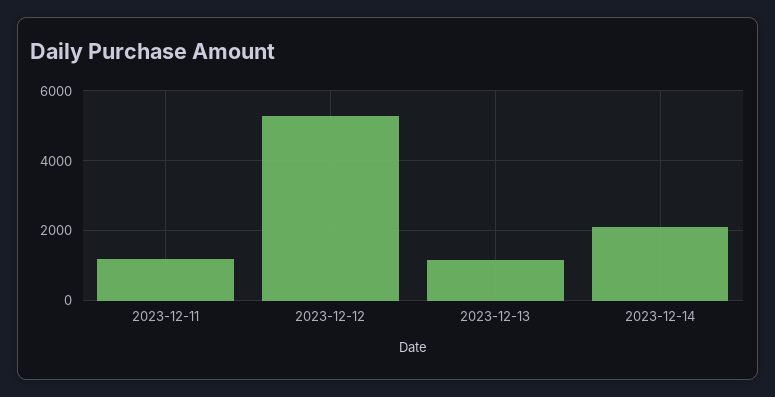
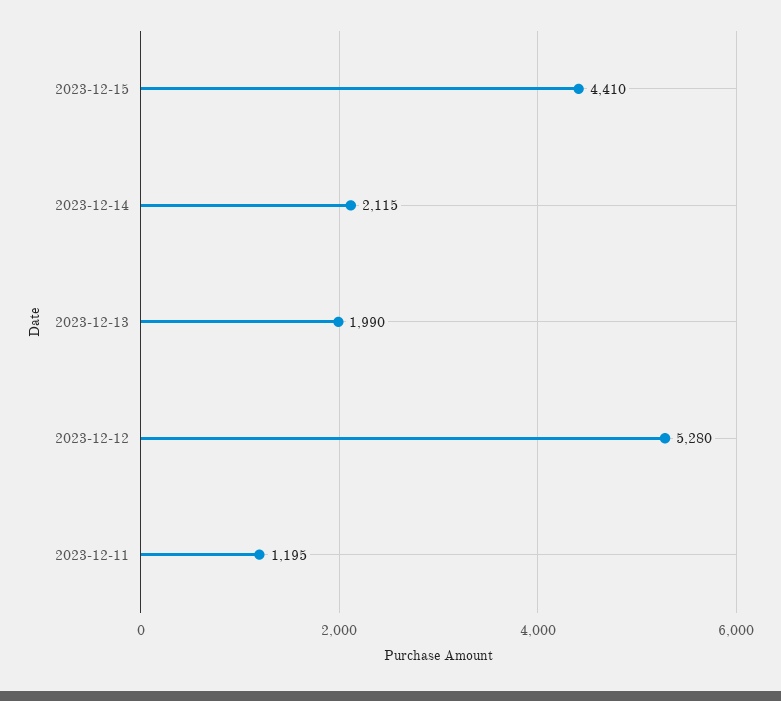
2023-12-13: 1200 -> 1990
2023-12-15: none -> 4410

